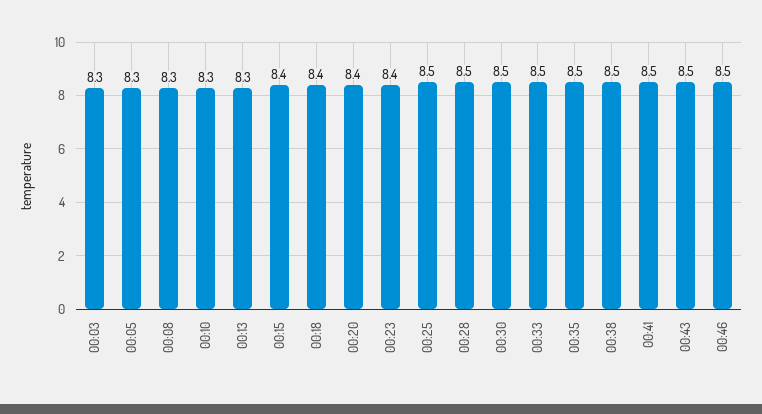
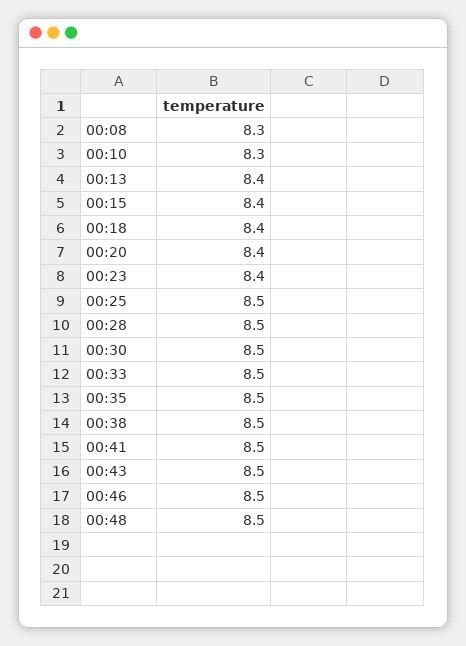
00:03: 8.3 -> none
00:05: 8.3 -> none
00:13: 8.3 -> 8.4
00:48: none -> 8.5

